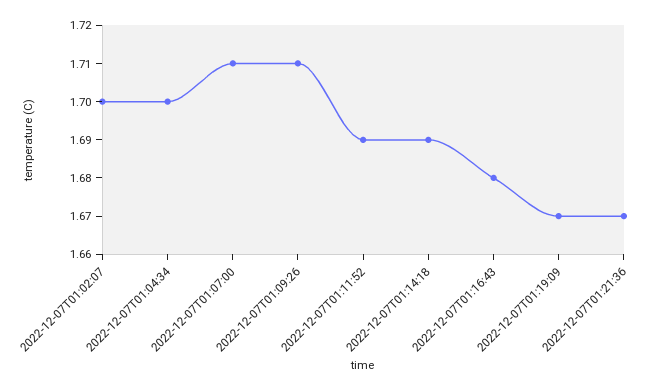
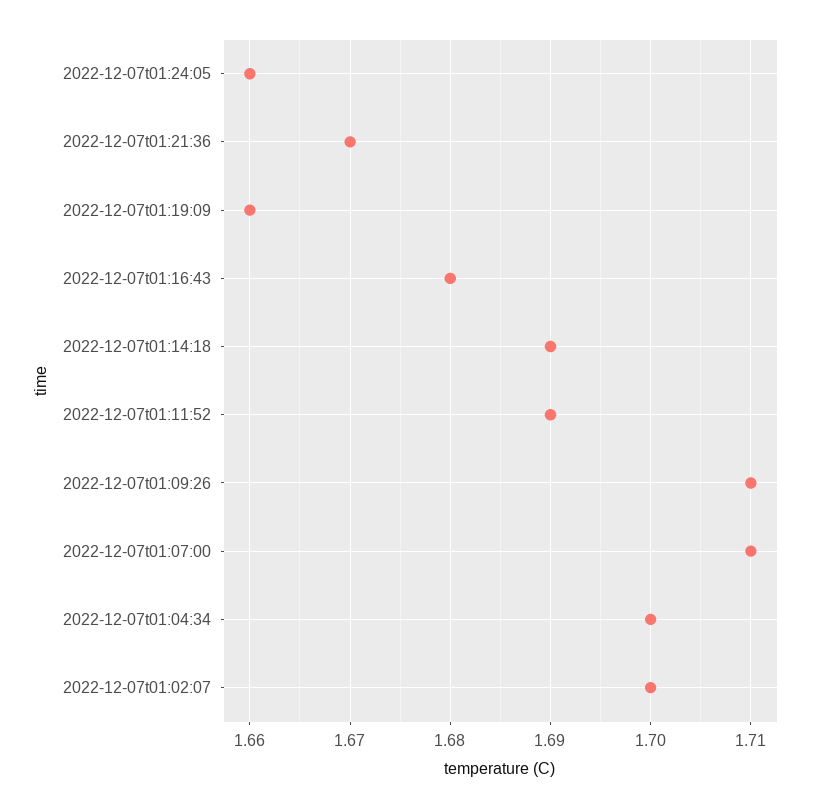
2022-12-07T01:19:09: 1.67 -> 1.66
2022-12-07t01:24:05: none -> 1.66

